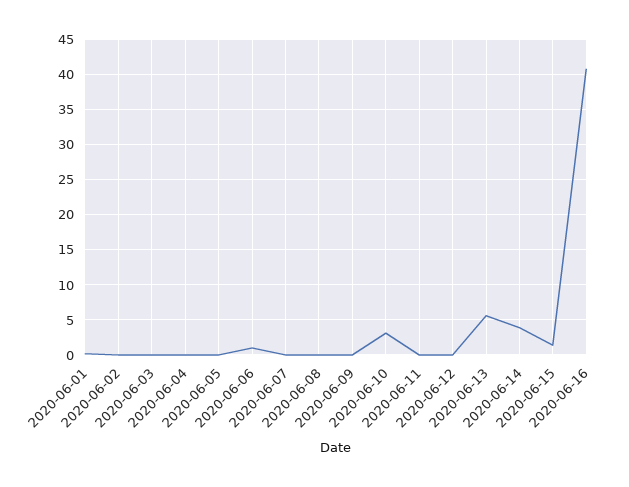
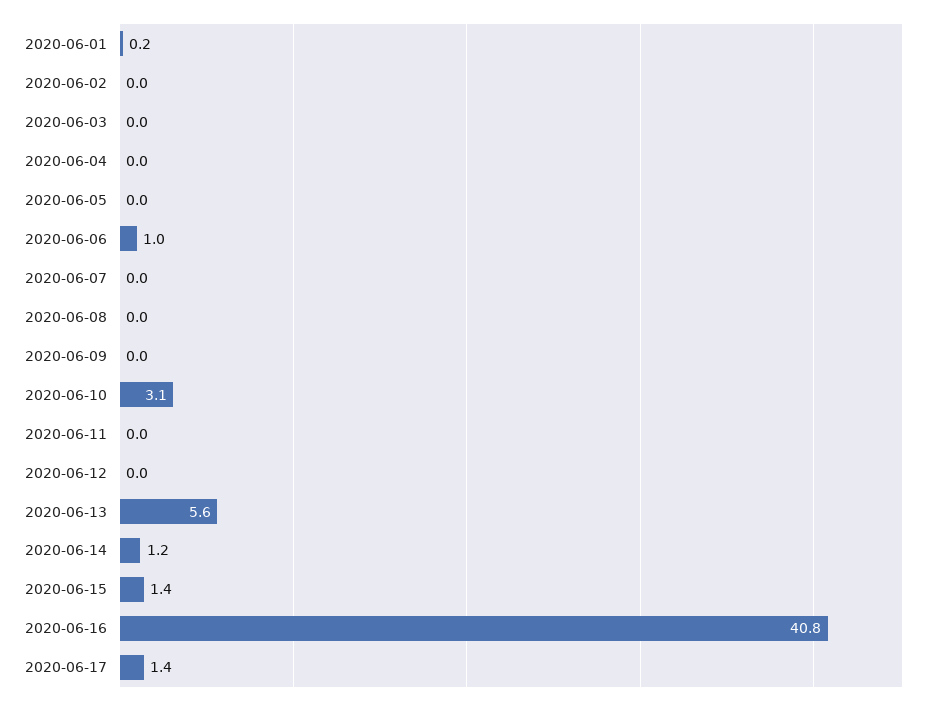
2020-06-14: 4 -> 1.2
2020-06-17: none -> 1.4

